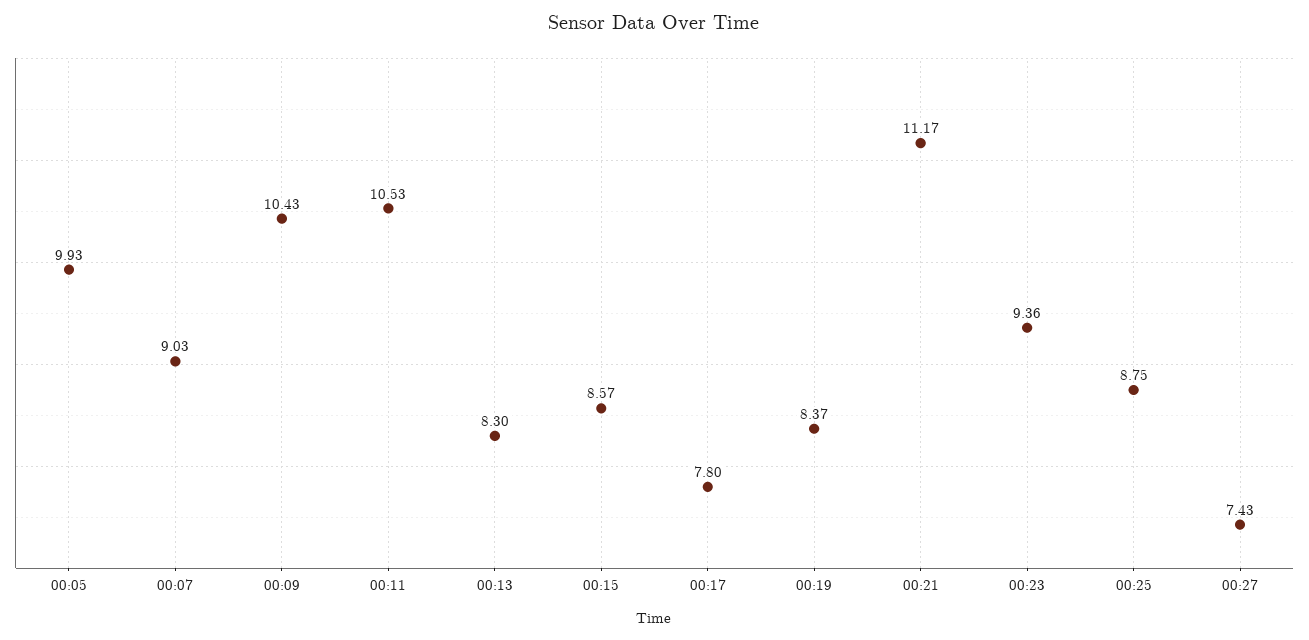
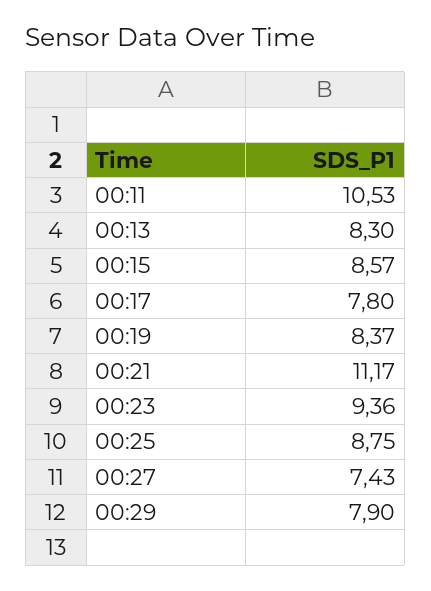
00:05: 9.93 -> none
00:07: 9.03 -> none
00:09: 10.43 -> none
00:29: none -> 7.9

